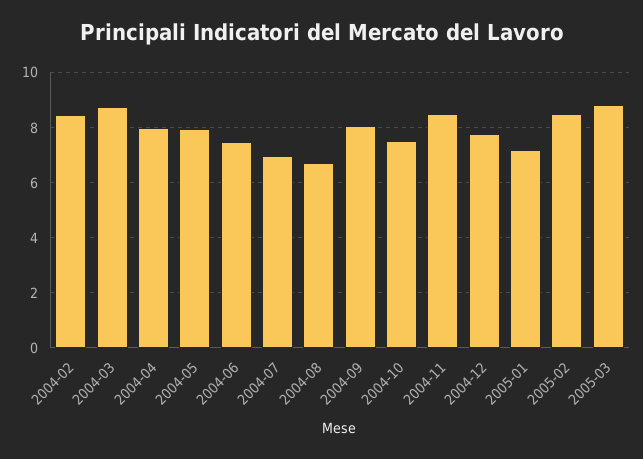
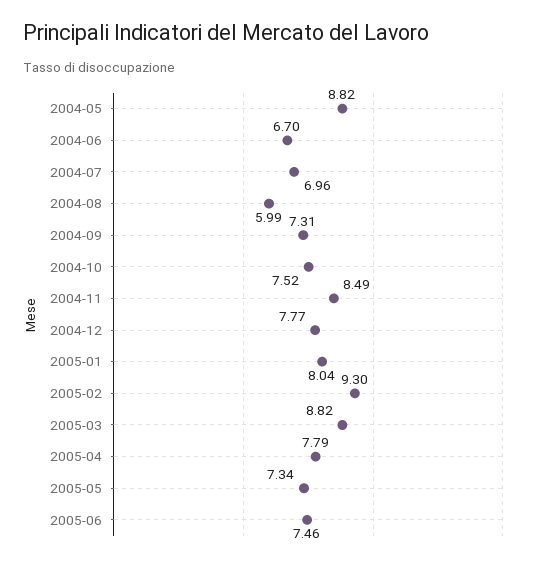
2004-02: 8.5 -> none
2004-03: 8.75 -> none
2004-04: 8 -> none
2004-05: 8 -> 8.82
2004-06: 7.5 -> 6.7
2004-08: 6.75 -> 5.99
2004-09: 8 -> 7.31
2005-01: 7.25 -> 8.04
2005-02: 8.5 -> 9.3
2005-04: none -> 7.79
2005-05: none -> 7.34
2005-06: none -> 7.46

